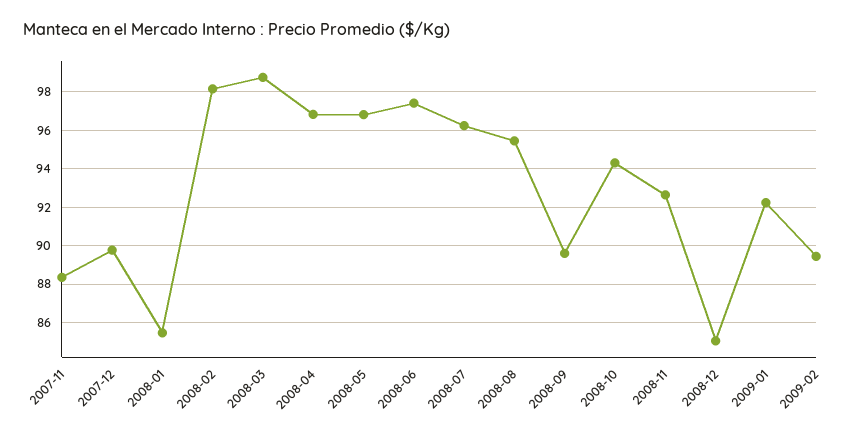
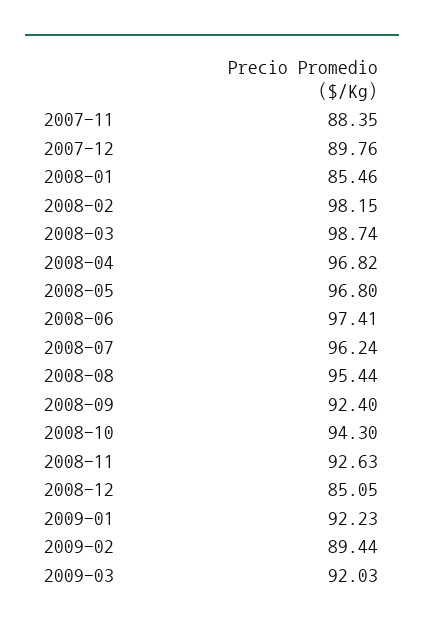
2008-09: 89.5 -> 92.4
2009-03: none -> 92.03

